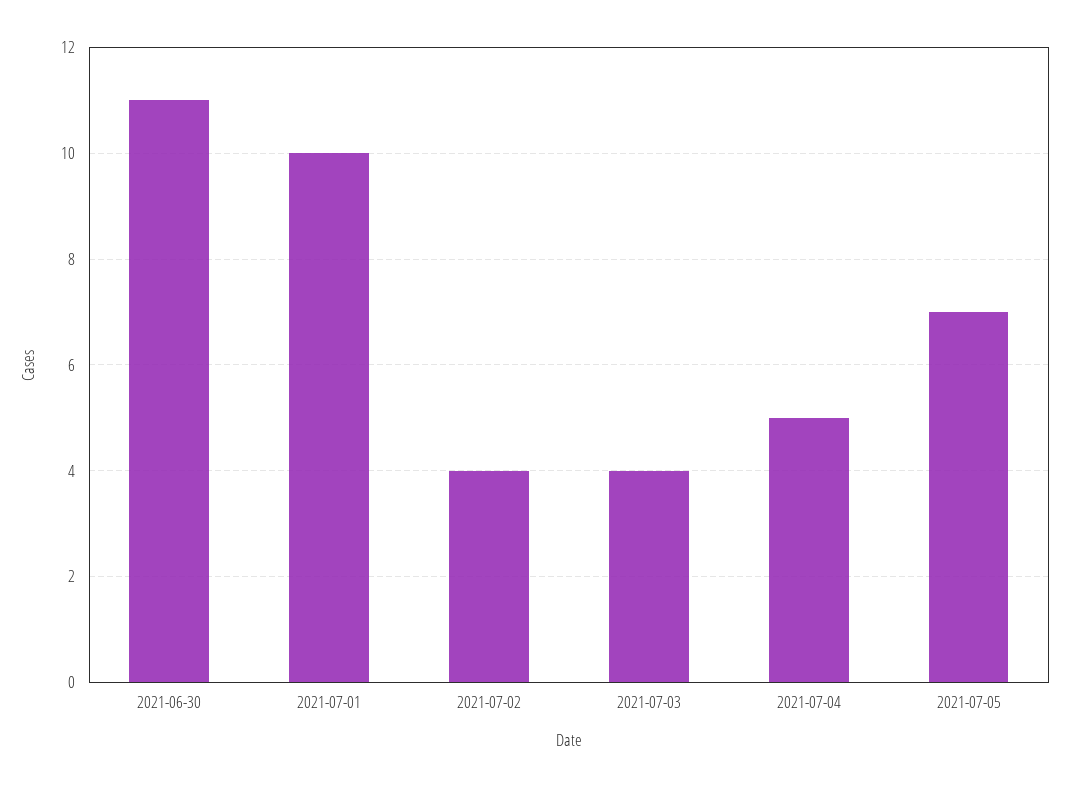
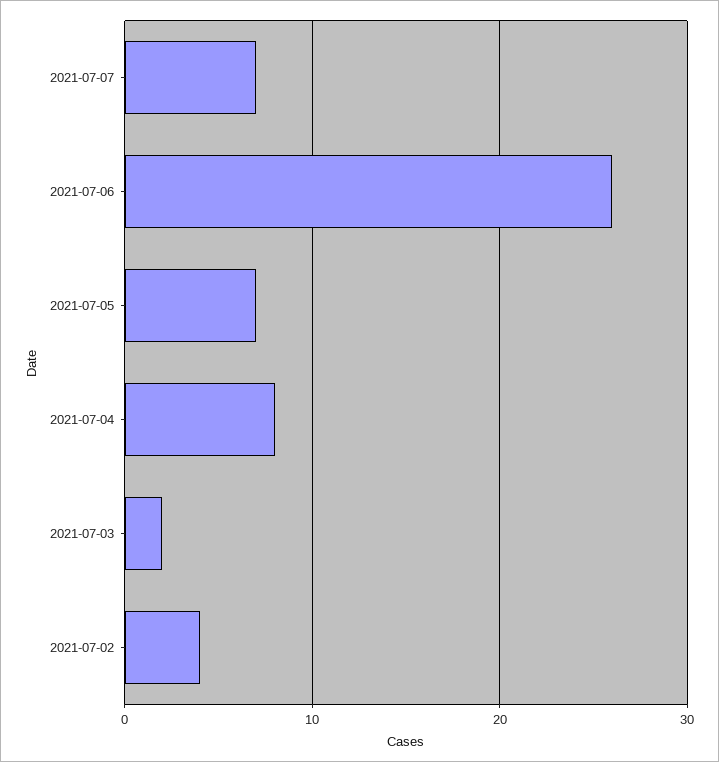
2021-06-30: 11 -> none
2021-07-01: 10 -> none
2021-07-03: 4 -> 2
2021-07-04: 5 -> 8
2021-07-07: none -> 7
2021-07-06: none -> 26

